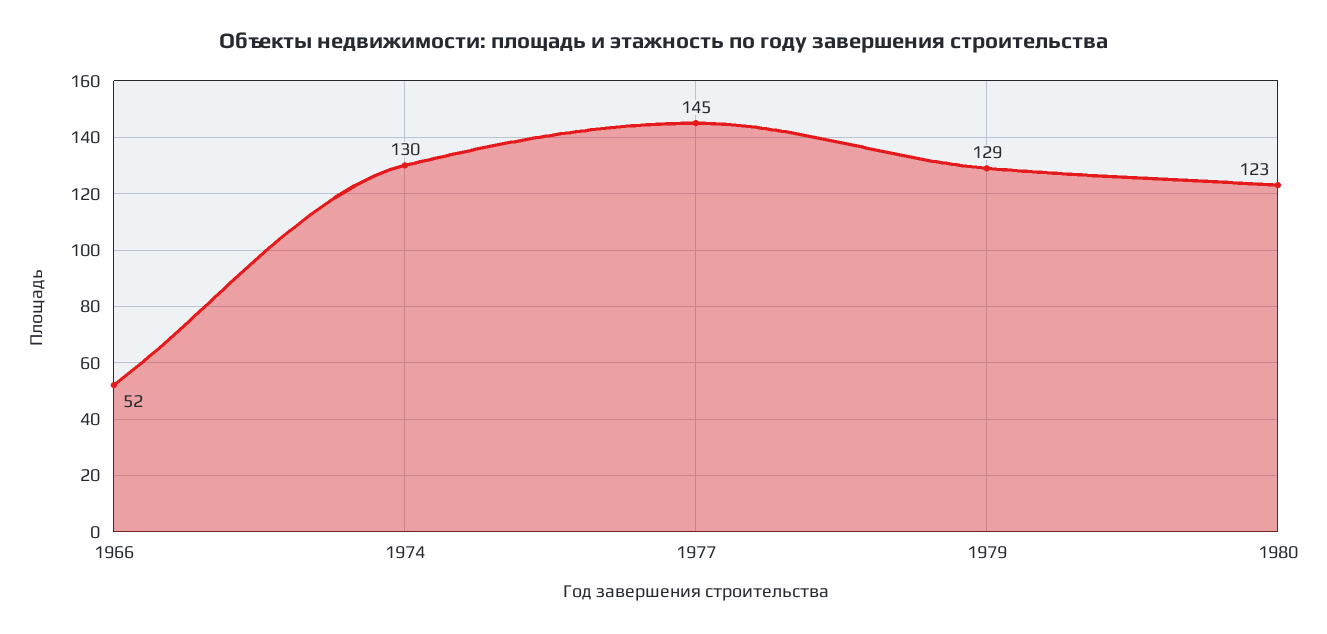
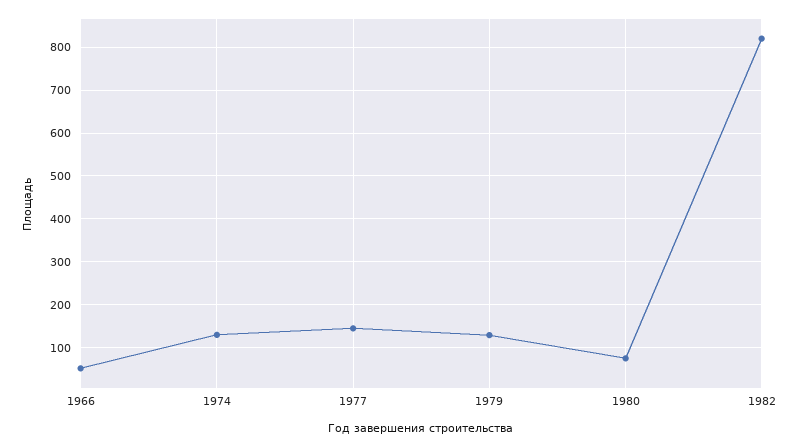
1980: 123 -> 80
1982: none -> 820

